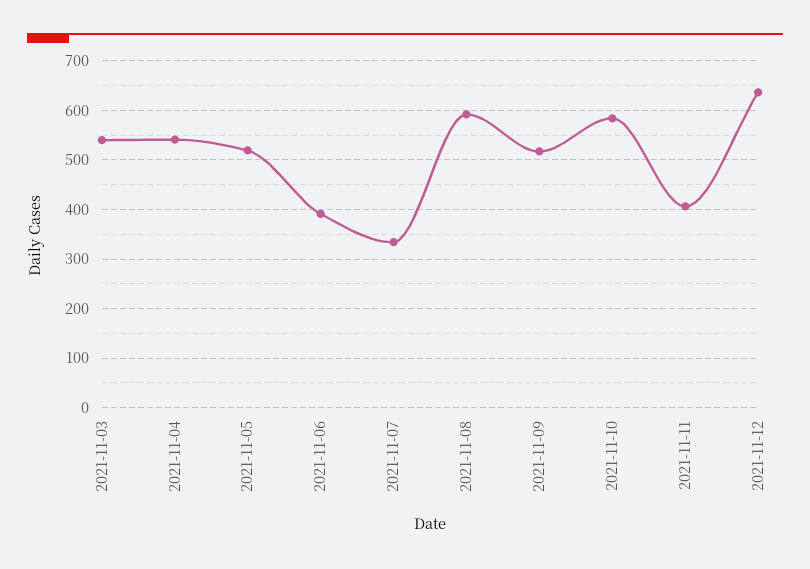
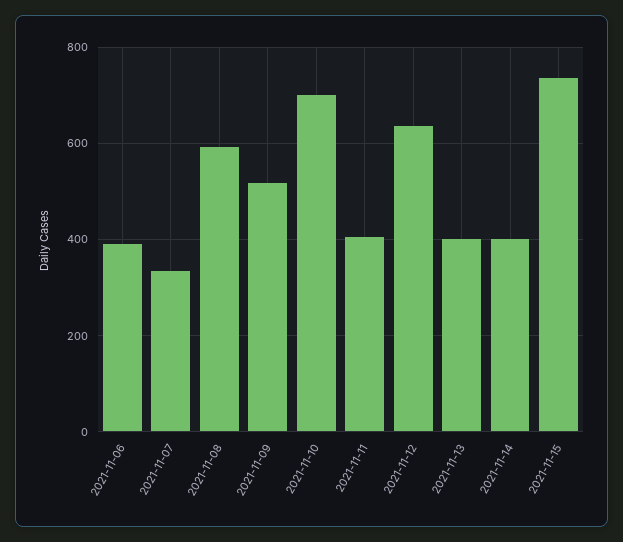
2021-11-03: 540 -> none
2021-11-04: 540 -> none
2021-11-05: 520 -> none
2021-11-10: 580 -> 700
2021-11-13: none -> 400
2021-11-14: none -> 400
2021-11-15: none -> 740

